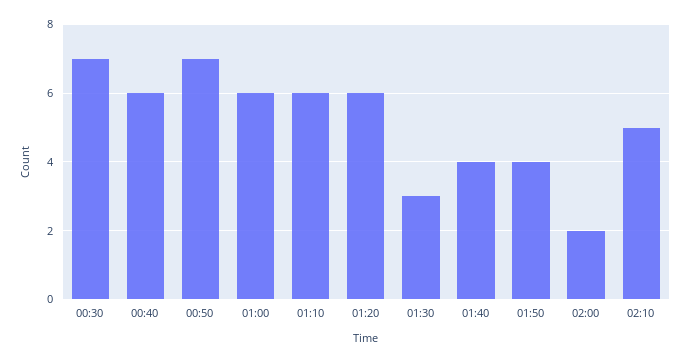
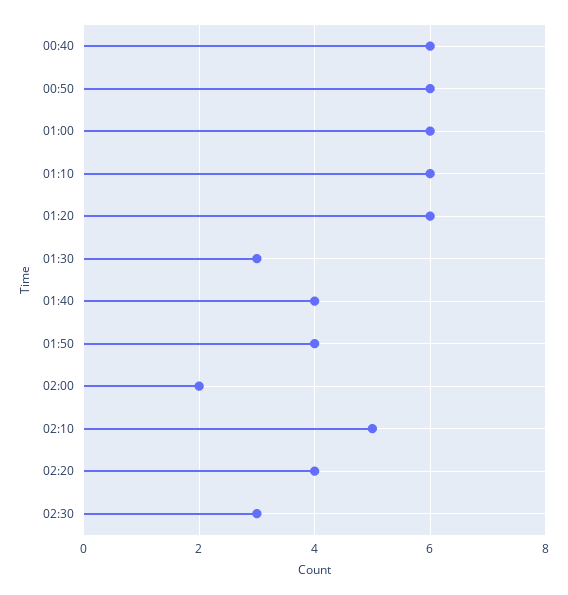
00:30: 7 -> none
00:50: 7 -> 6
02:20: none -> 4
02:30: none -> 3

